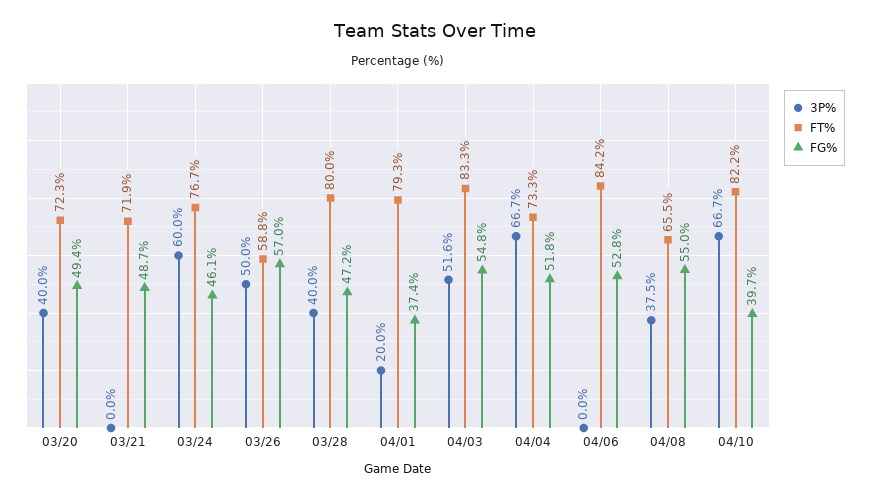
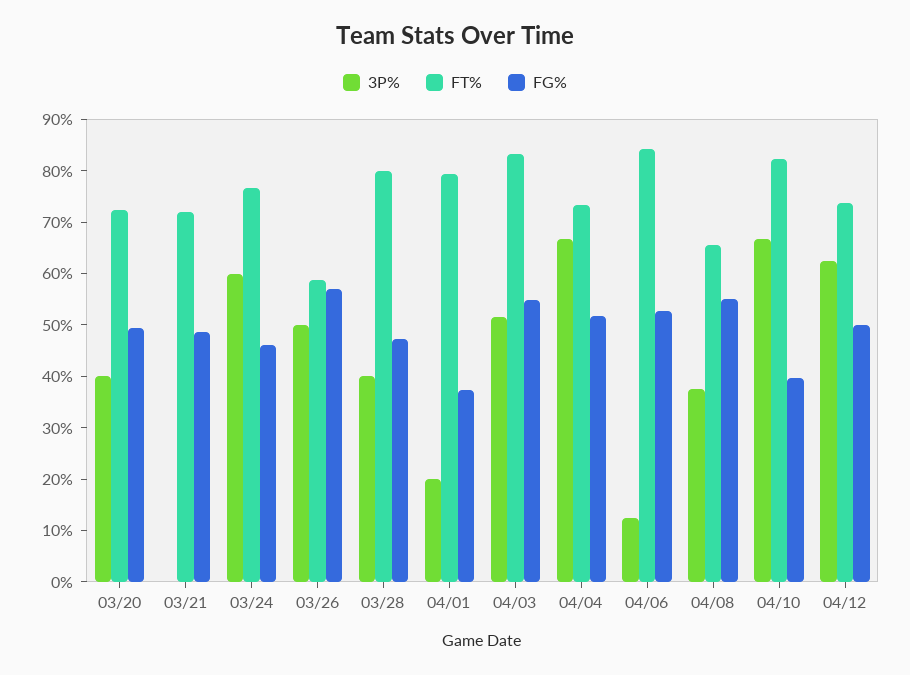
3P%, 04/06: 0 -> 12
3P%, 04/12: none -> 62
FT%, 04/12: none -> 74
FG%, 04/12: none -> 50

